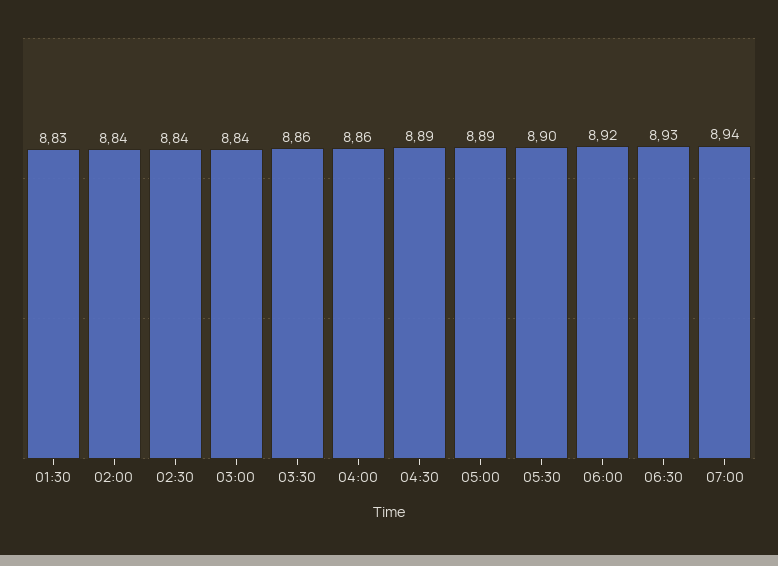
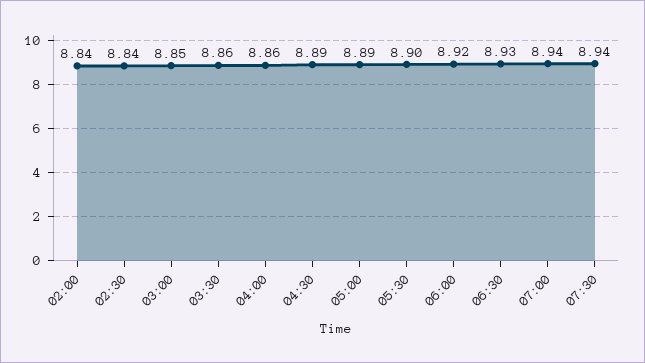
01:30: 8.83 -> none
03:00: 8.84 -> 8.85
07:30: none -> 8.94

